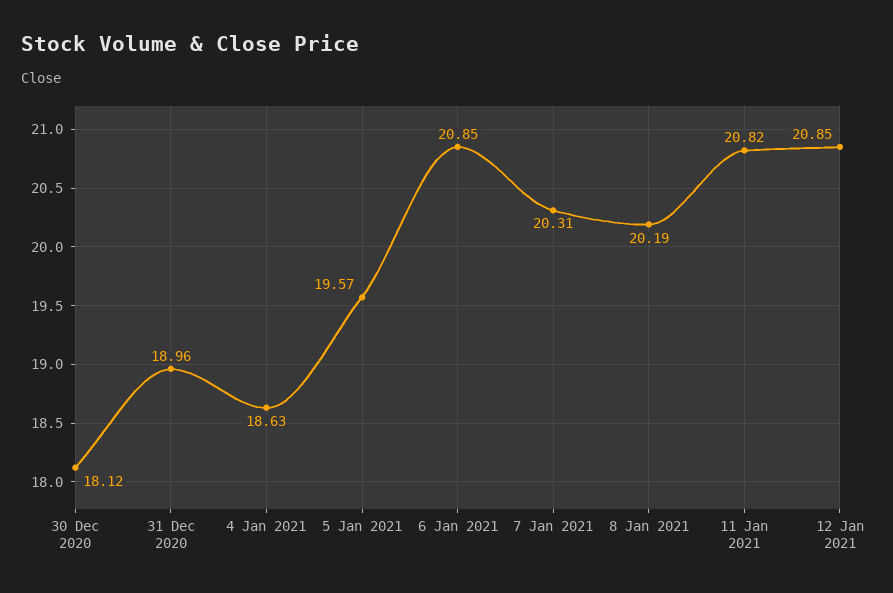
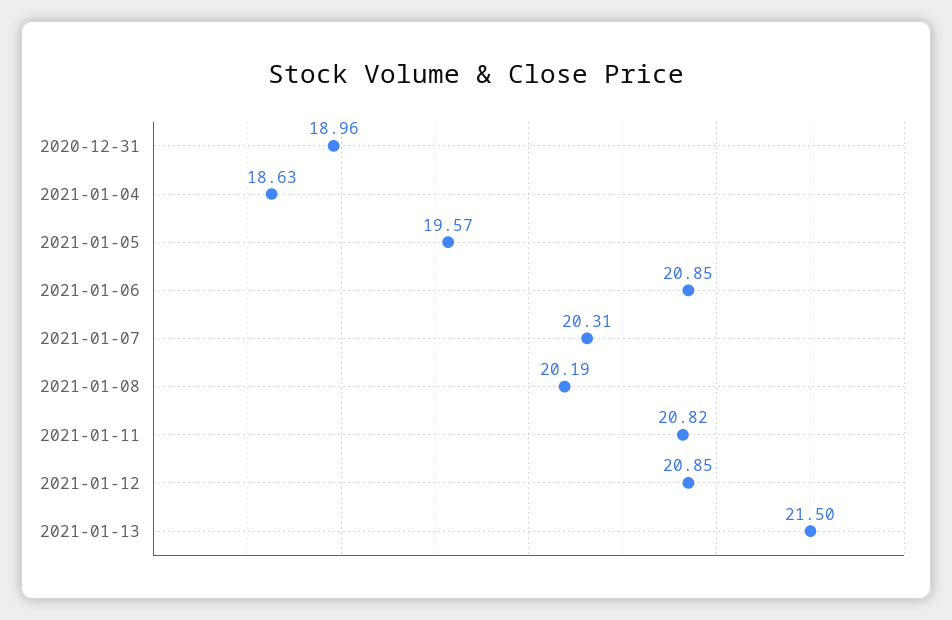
30 Dec 2020: 18.12 -> none
2021-01-13: none -> 21.5

